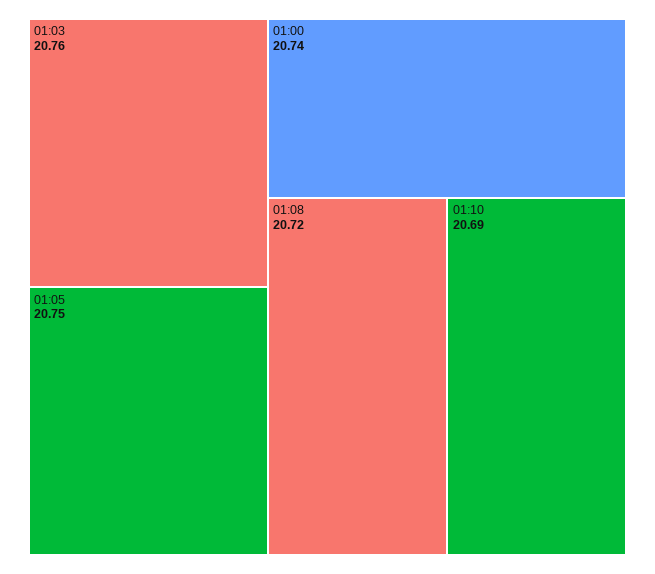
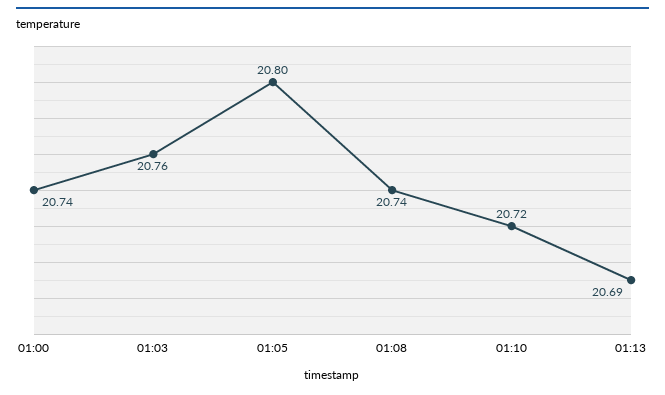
01:05: 20.75 -> 20.8
01:08: 20.72 -> 20.74
01:10: 20.69 -> 20.72
01:13: none -> 20.69

